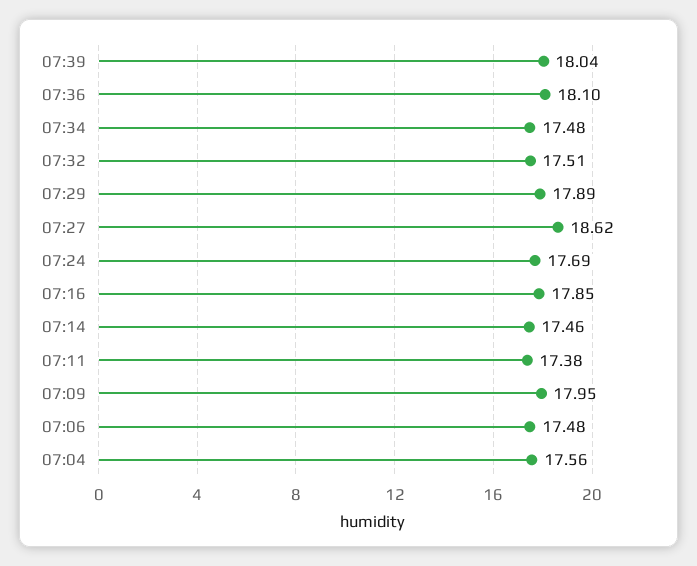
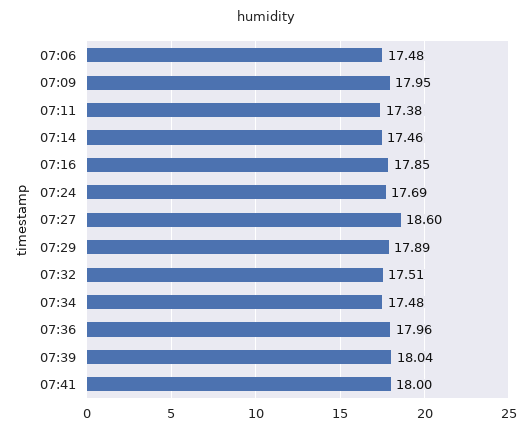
07:36: 18.1 -> 17.96
07:27: 18.62 -> 18.6
07:04: 17.56 -> none
07:41: none -> 18

